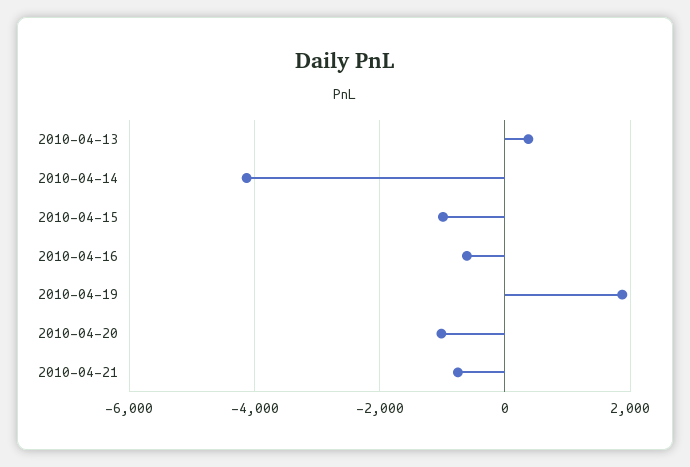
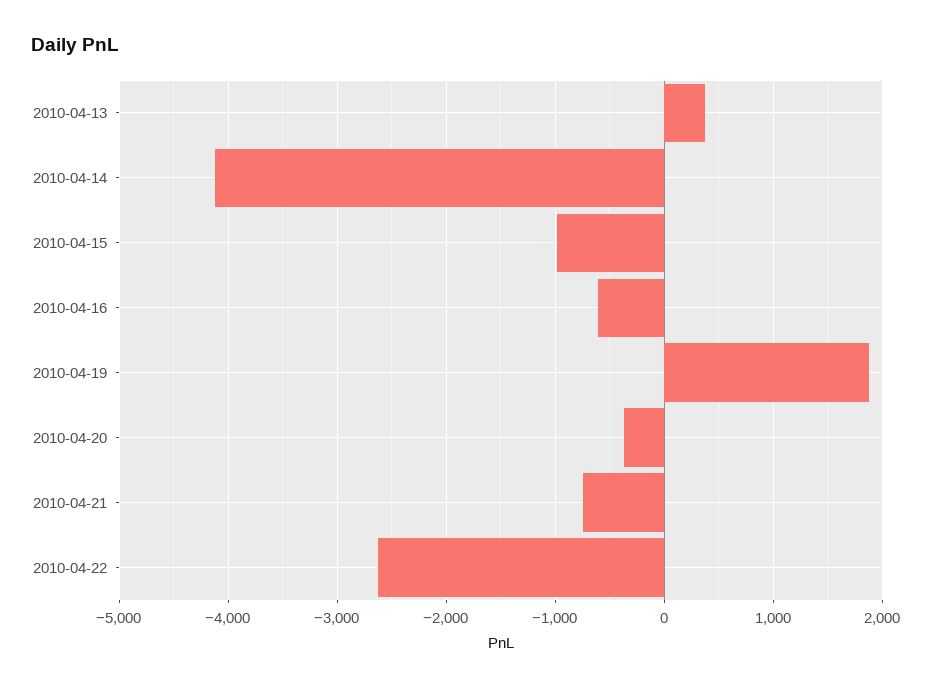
2010-04-20: -1000 -> -400
2010-04-22: none -> -2600

